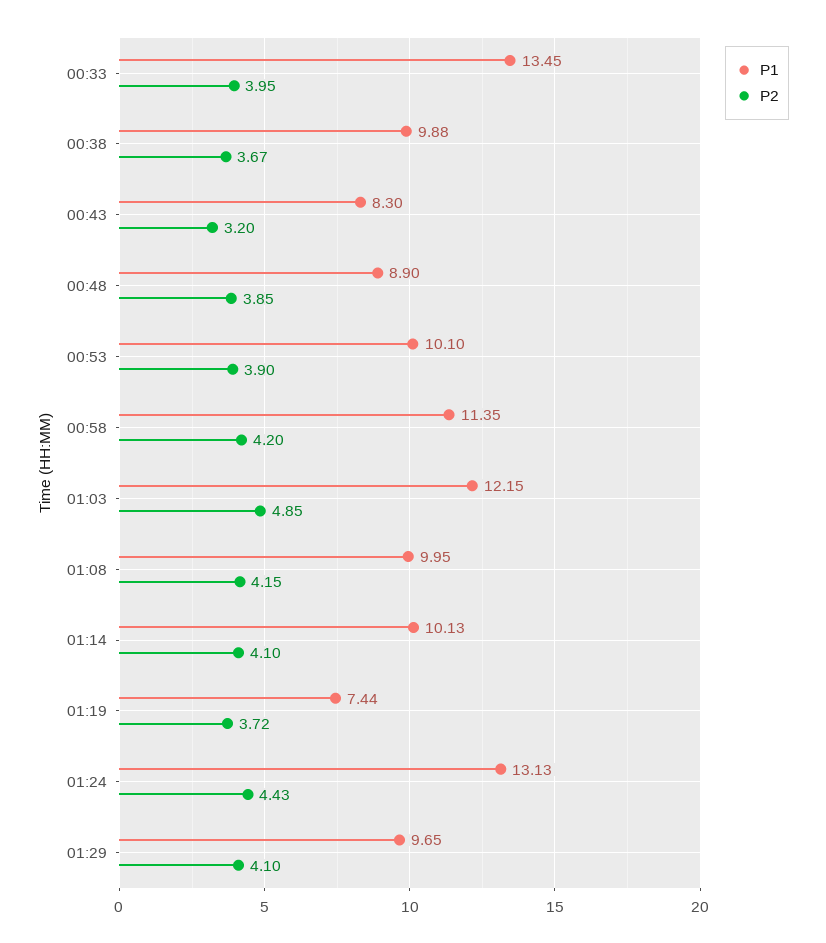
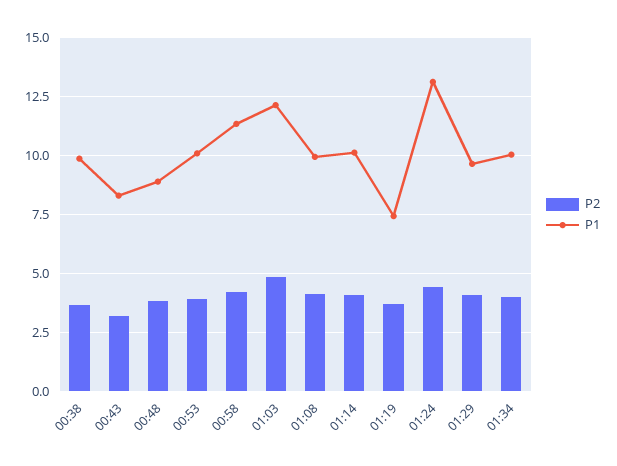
P1, 00:33: 13.45 -> none
P2, 00:33: 3.95 -> none
P2, 01:34: none -> 4
P1, 01:34: none -> 10

